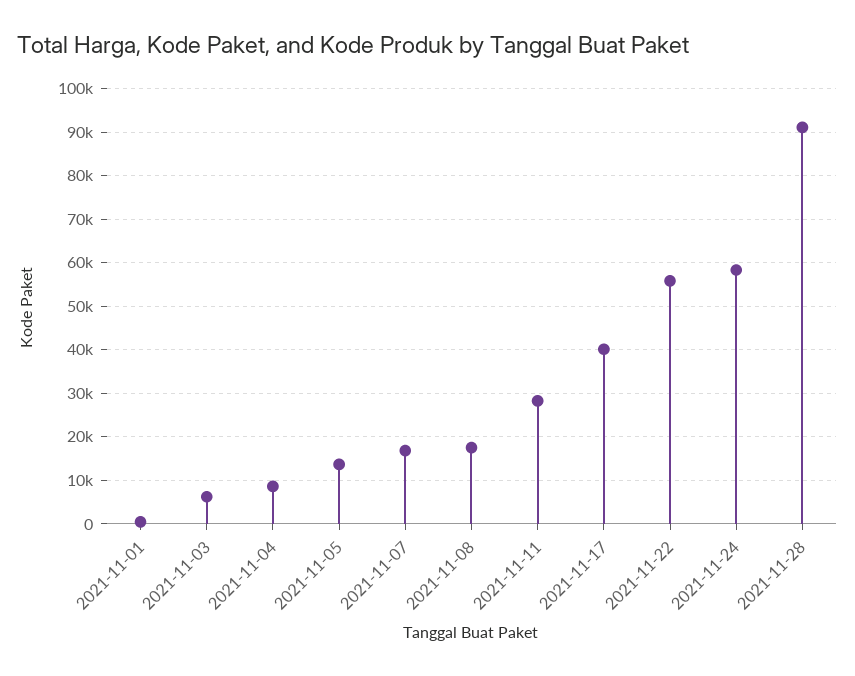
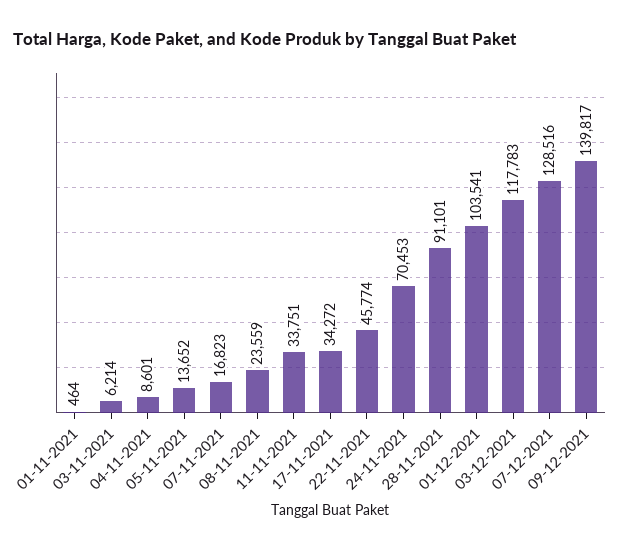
2021-11-08: 18000 -> 23559
2021-11-11: 28000 -> 33751
2021-11-17: 40000 -> 34272
2021-11-22: 56000 -> 45774
2021-11-24: 58000 -> 70453
01-12-2021: none -> 103541
03-12-2021: none -> 117783
07-12-2021: none -> 128516
09-12-2021: none -> 139817

